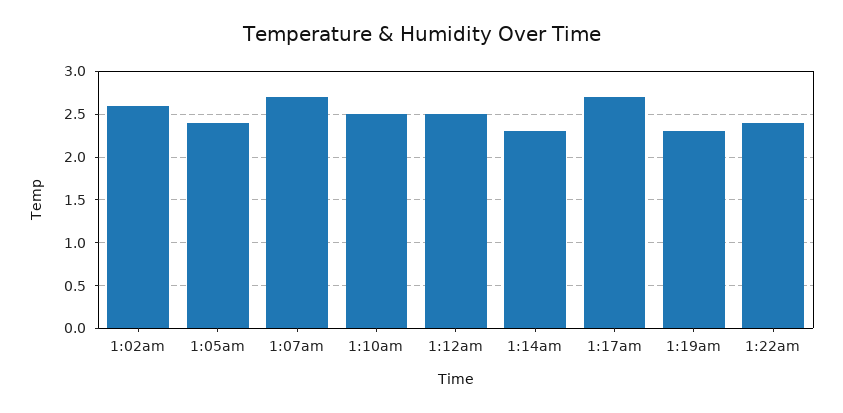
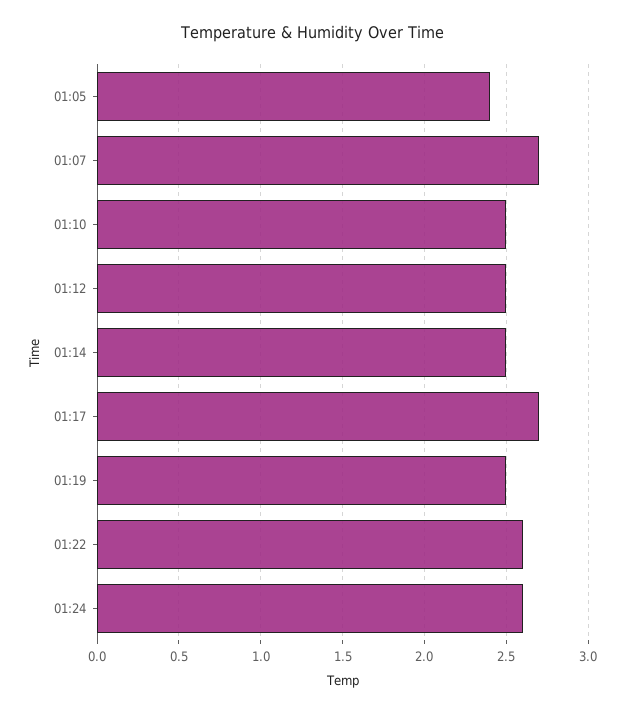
1:02am: 2.6 -> none
1:14am: 2.3 -> 2.5
1:19am: 2.3 -> 2.5
1:22am: 2.4 -> 2.6
01:24: none -> 2.6

